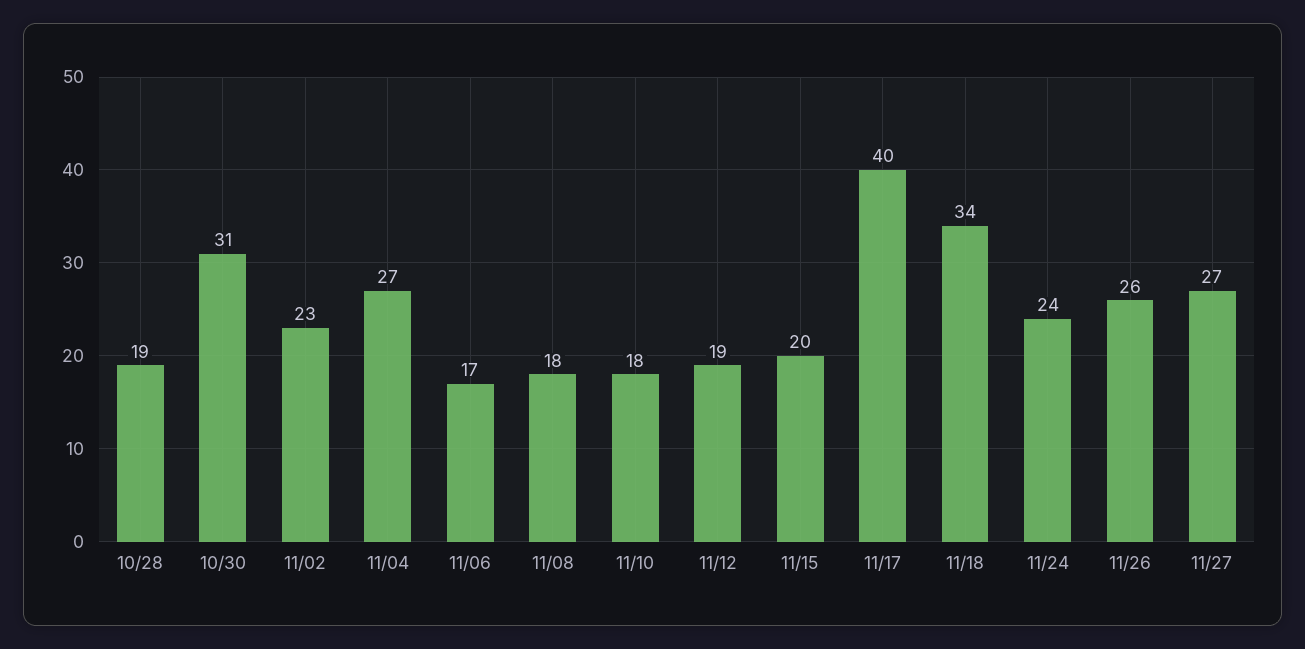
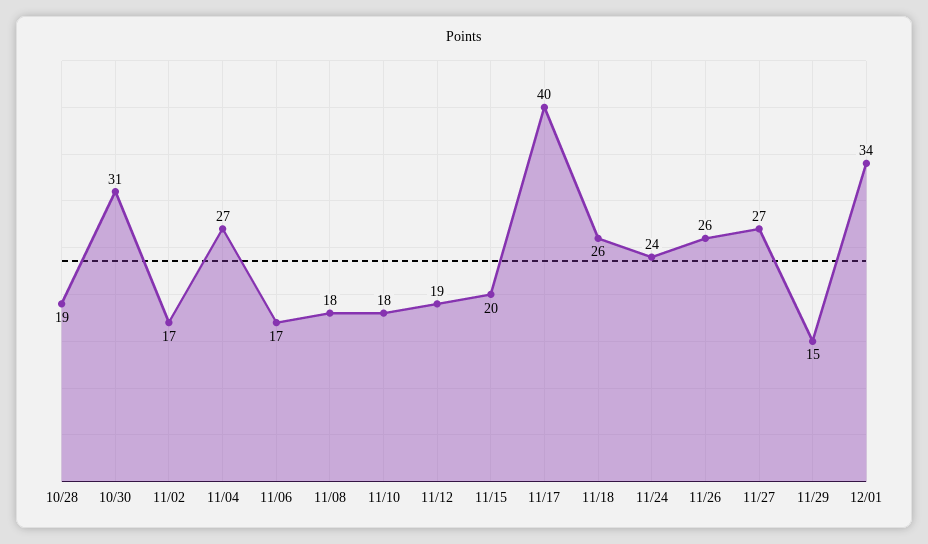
11/02: 23 -> 17
11/18: 34 -> 26
11/29: none -> 15
12/01: none -> 34

